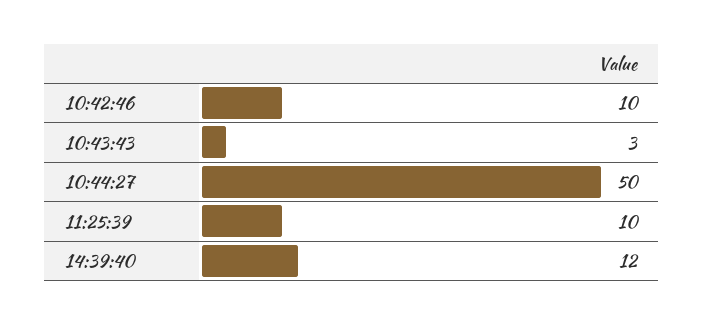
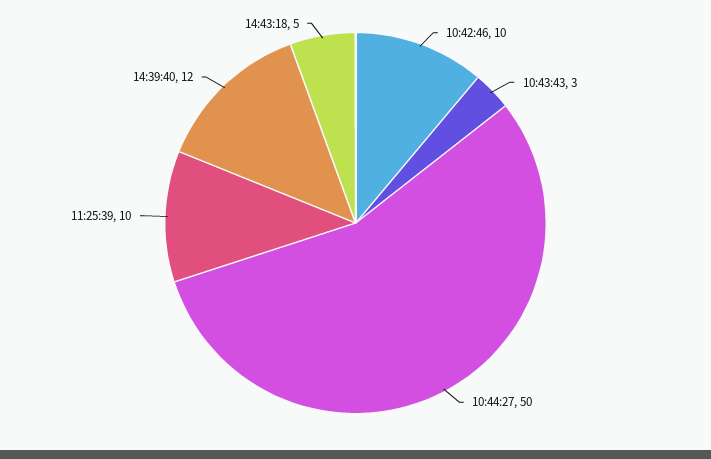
14:43:18: none -> 5

